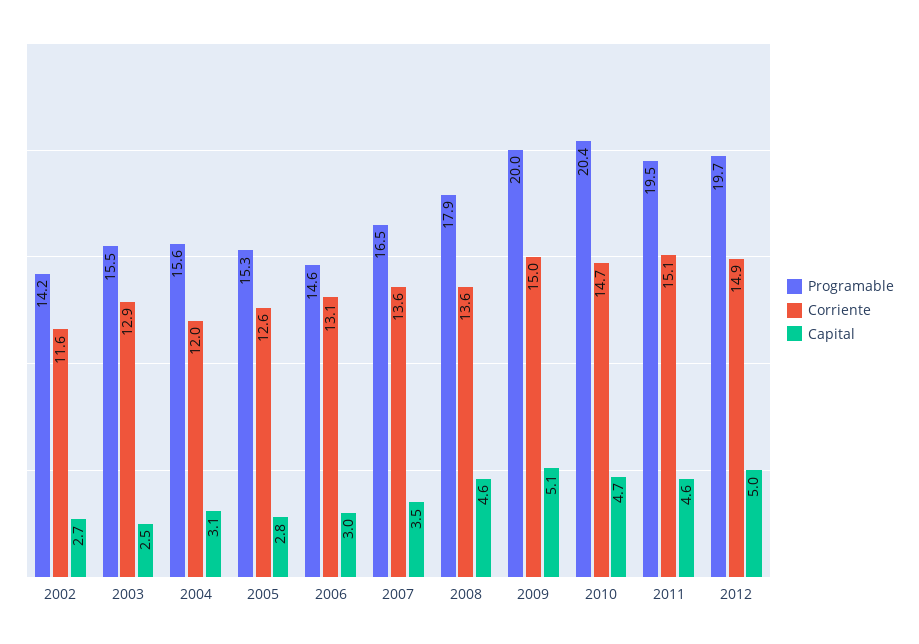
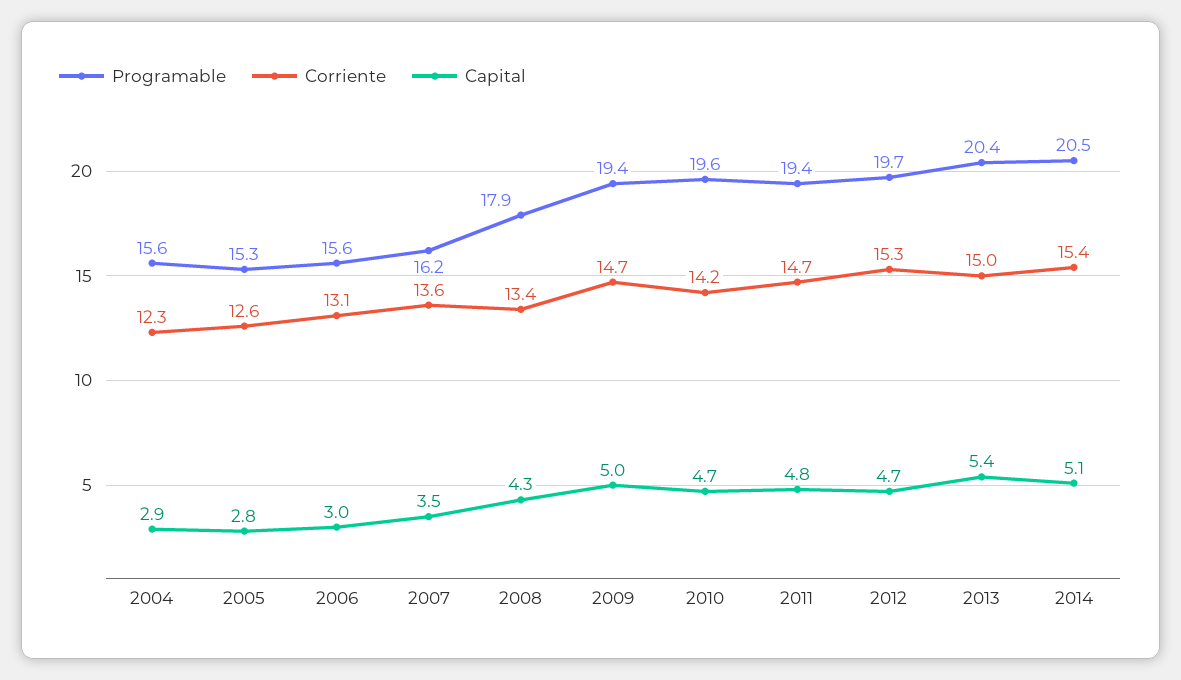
Programable, 2002: 14.2 -> none
Corriente, 2002: 11.6 -> none
Capital, 2002: 2.7 -> none
Programable, 2003: 15.5 -> none
Corriente, 2003: 12.9 -> none
Capital, 2003: 2.5 -> none
Corriente, 2004: 12 -> 12.3
Capital, 2004: 3.1 -> 2.9
Programable, 2006: 14.6 -> 15.6
Programable, 2007: 16.5 -> 16.2
Corriente, 2008: 13.6 -> 13.4
Capital, 2008: 4.6 -> 4.3
Programable, 2009: 20 -> 19.4
Corriente, 2009: 15 -> 14.7
Capital, 2009: 5.1 -> 5
Programable, 2010: 20.4 -> 19.6
Corriente, 2010: 14.7 -> 14.2
Programable, 2011: 19.5 -> 19.4
Corriente, 2011: 15.1 -> 14.7
Capital, 2011: 4.6 -> 4.8
Corriente, 2012: 14.9 -> 15.3
Capital, 2012: 5 -> 4.7
Programable, 2013: none -> 20.4
Corriente, 2013: none -> 15
Capital, 2013: none -> 5.4
Programable, 2014: none -> 20.5
Corriente, 2014: none -> 15.4
Capital, 2014: none -> 5.1

